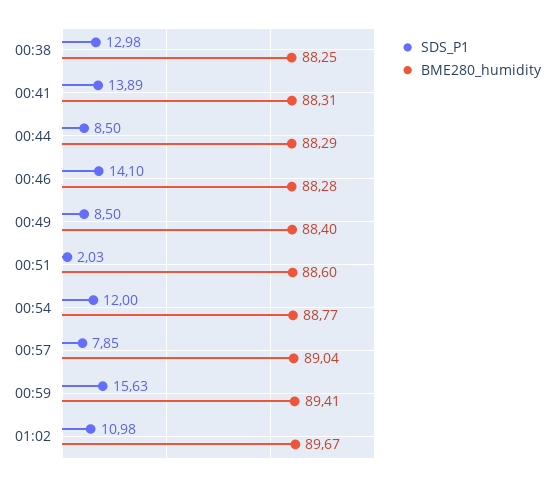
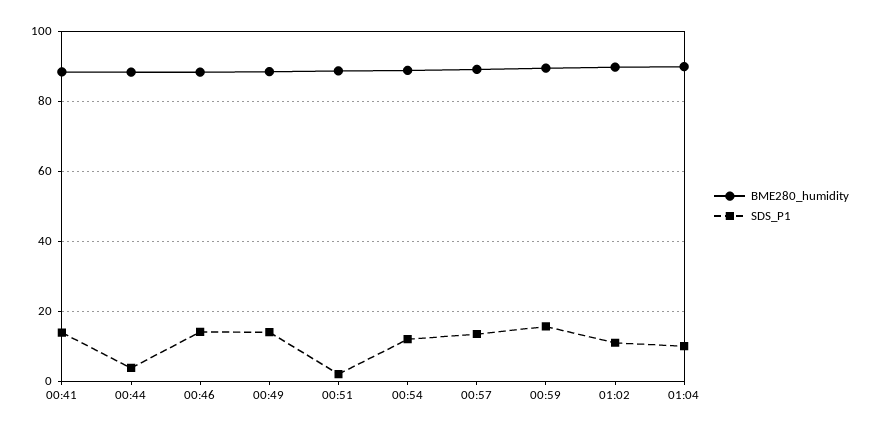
SDS_P1, 00:38: 12.98 -> none
BME280_humidity, 00:38: 88.25 -> none
SDS_P1, 00:44: 8.5 -> 4
SDS_P1, 00:49: 8.5 -> 14
SDS_P1, 00:57: 7.85 -> 14
BME280_humidity, 01:04: none -> 90
SDS_P1, 01:04: none -> 10

